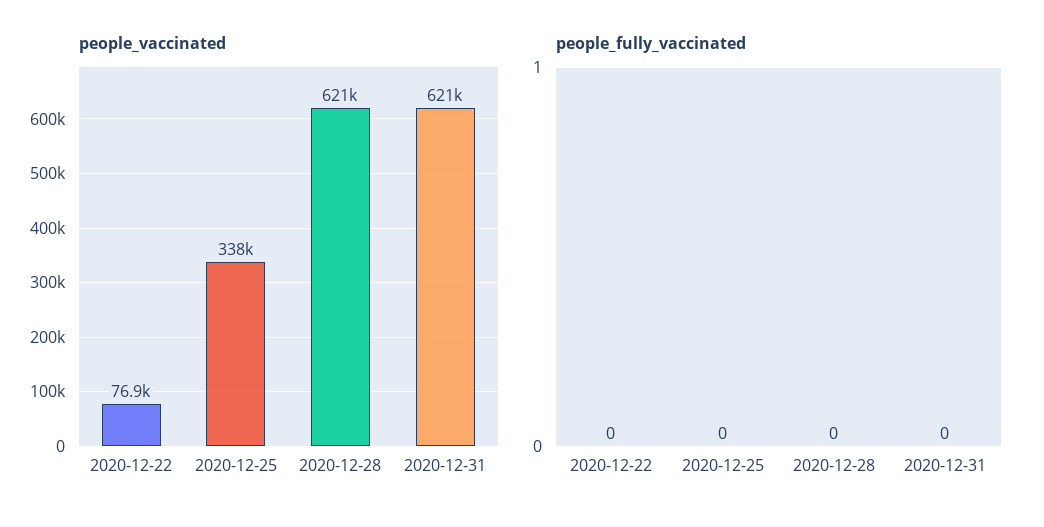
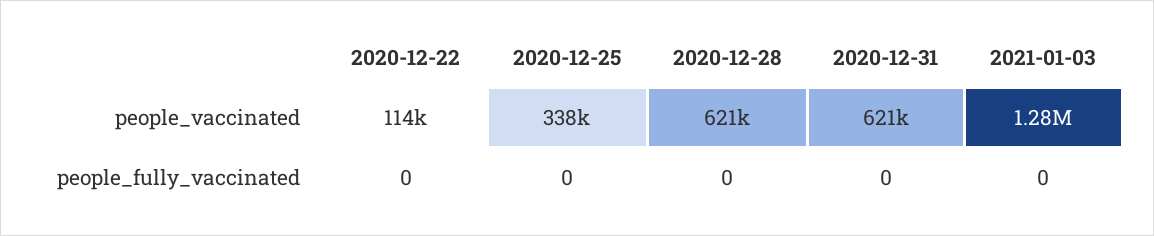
people_vaccinated, 2020-12-22: 76900 -> 114000
people_vaccinated, 2021-01-03: none -> 1280000
people_fully_vaccinated, 2021-01-03: none -> 0

